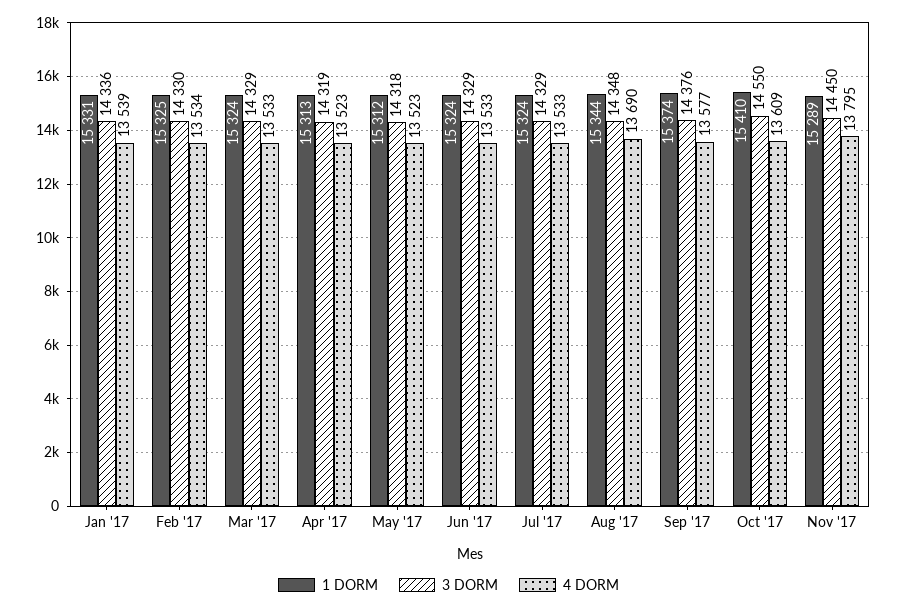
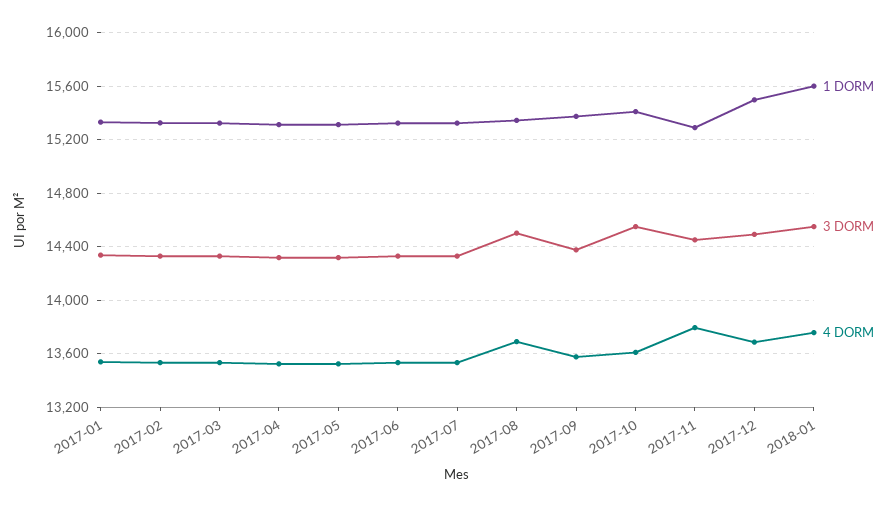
3 DORM, Aug '17: 14348 -> 14500
1 DORM, 2017-12: none -> 15500
3 DORM, 2017-12: none -> 14500
4 DORM, 2017-12: none -> 13700
1 DORM, 2018-01: none -> 15600
3 DORM, 2018-01: none -> 14550
4 DORM, 2018-01: none -> 13750

